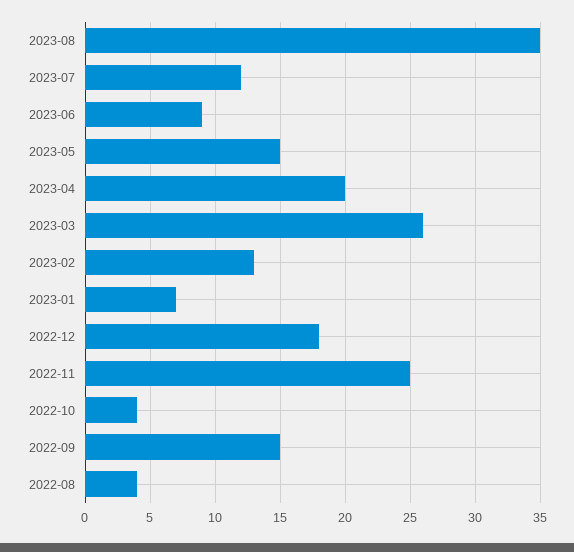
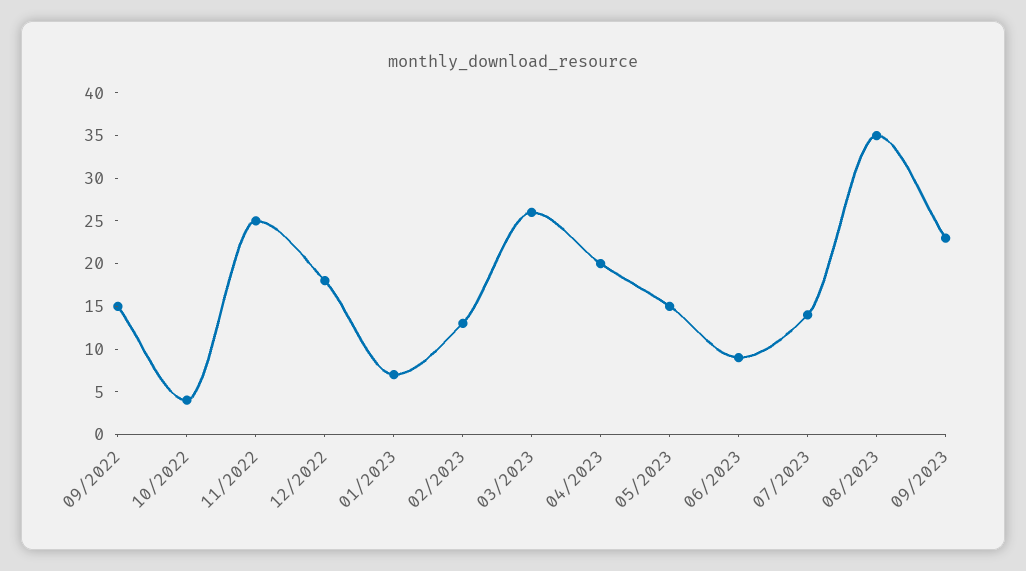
2023-07: 12 -> 14
2022-08: 4 -> none
09/2023: none -> 23

